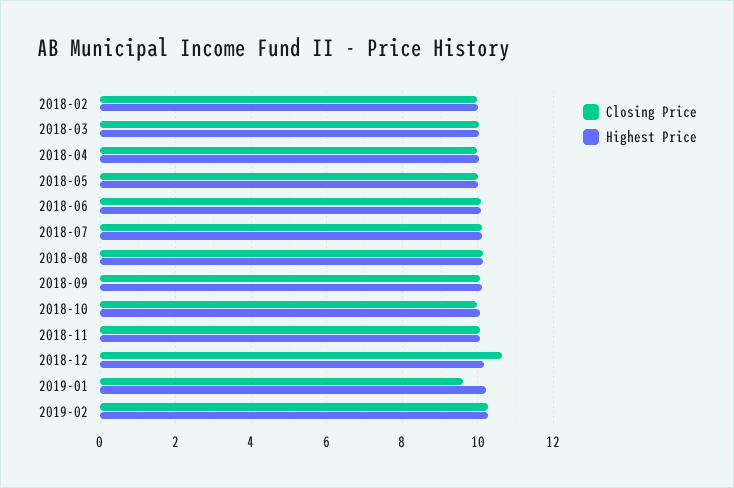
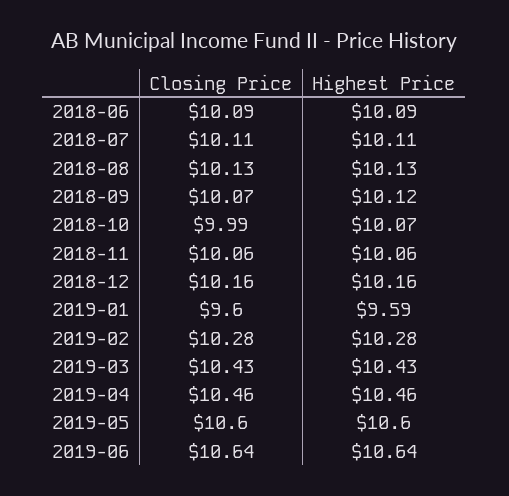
Closing Price, 2018-02: 10 -> none
Highest Price, 2018-02: 10 -> none
Closing Price, 2018-03: 10 -> none
Highest Price, 2018-03: 10 -> none
Closing Price, 2018-04: 10 -> none
Highest Price, 2018-04: 10 -> none
Closing Price, 2018-05: 10 -> none
Highest Price, 2018-05: 10 -> none
Closing Price, 2018-12: 10.6 -> 10.16
Highest Price, 2019-01: 10.2 -> 9.59
Closing Price, 2019-03: none -> 10.43
Highest Price, 2019-03: none -> 10.43
Closing Price, 2019-04: none -> 10.46
Highest Price, 2019-04: none -> 10.46
Closing Price, 2019-05: none -> 10.6
Highest Price, 2019-05: none -> 10.6
Closing Price, 2019-06: none -> 10.64
Highest Price, 2019-06: none -> 10.64

